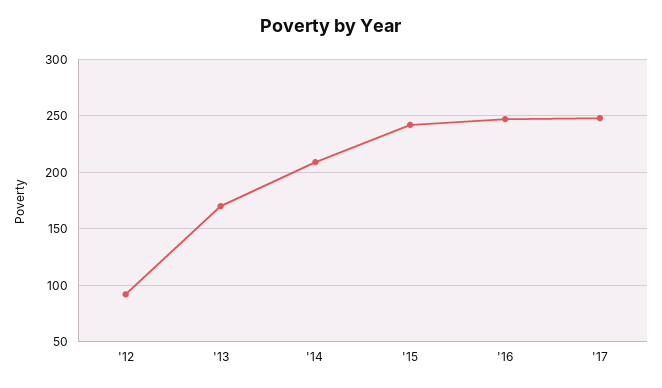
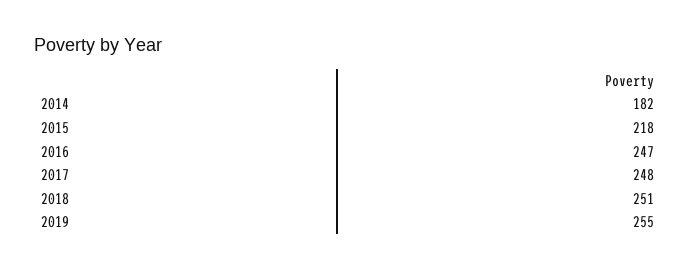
'12: 90 -> none
'13: 170 -> none
'14: 210 -> 182
'15: 240 -> 218
2018: none -> 251
2019: none -> 255

